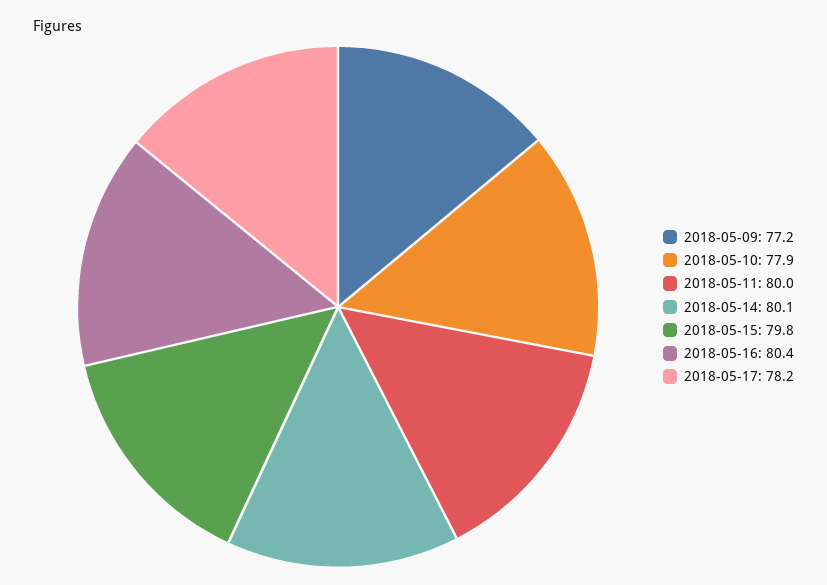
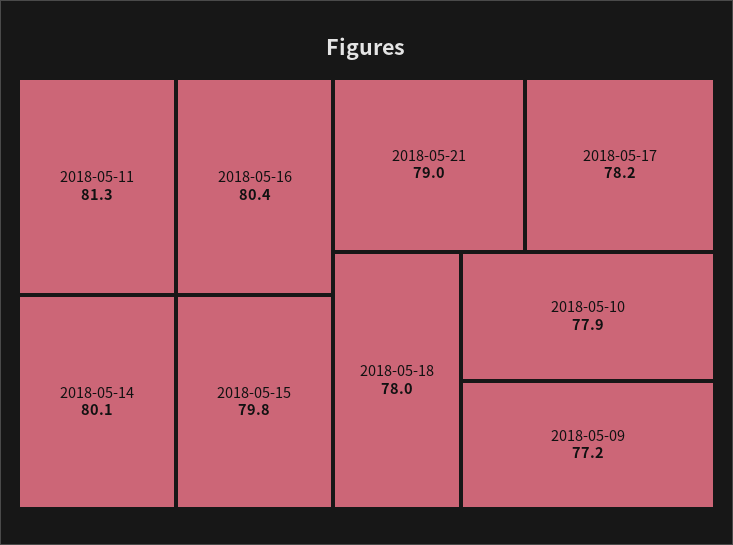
2018-05-11: 80 -> 81.3
2018-05-21: none -> 79
2018-05-18: none -> 78

